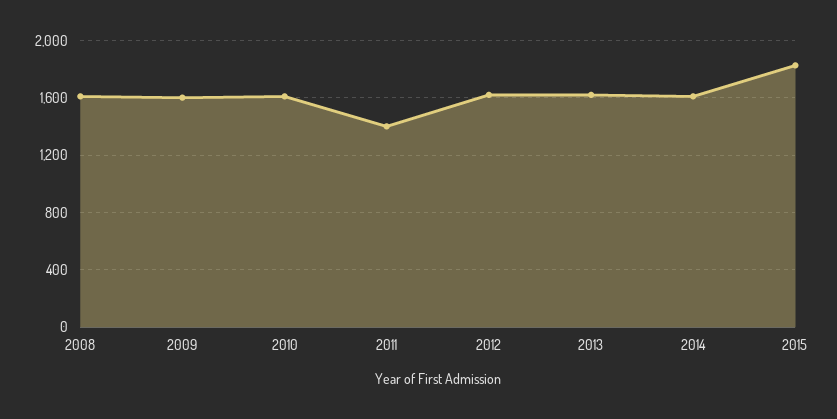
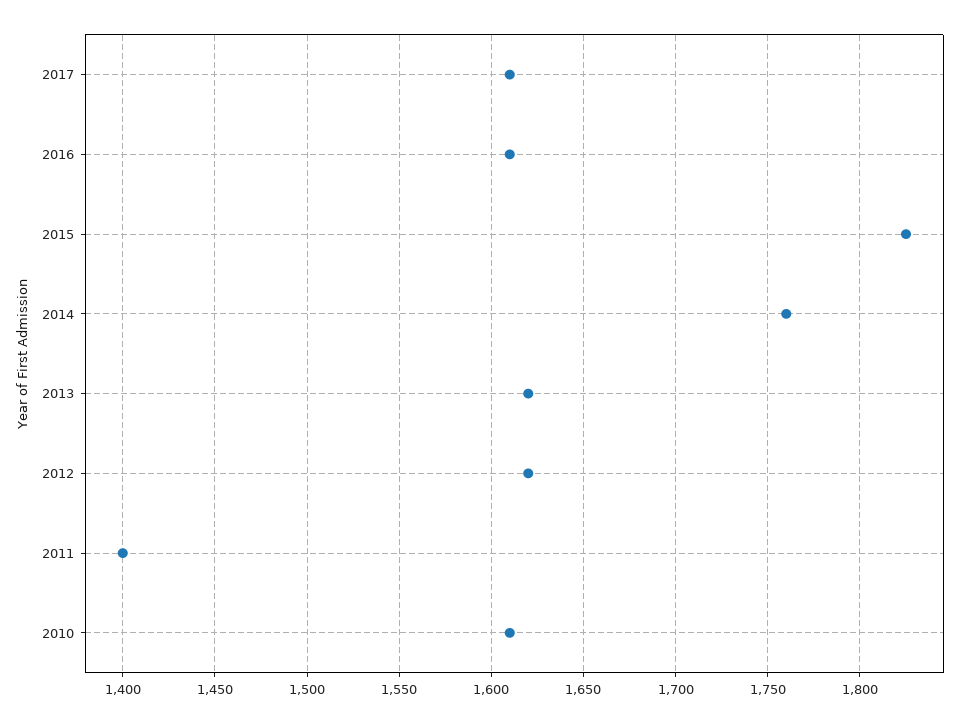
2008: 1600 -> none
2009: 1600 -> none
2014: 1600 -> 1760
2017: none -> 1610
2016: none -> 1610

